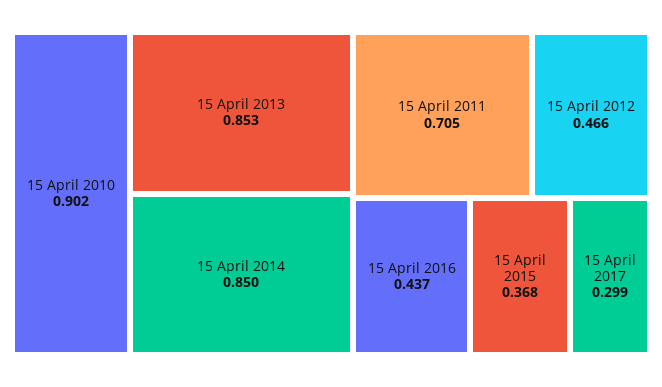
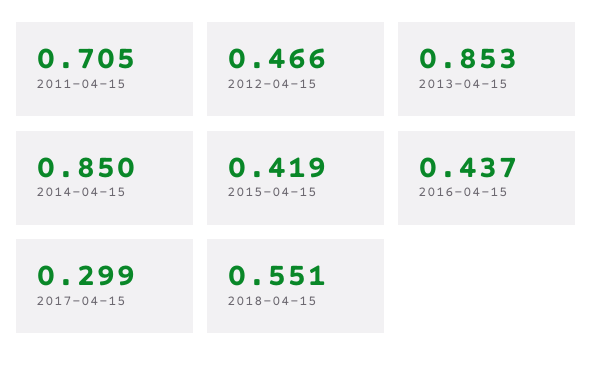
15 April 2010: 0.902 -> none
15 April 2015: 0.368 -> 0.419
2018-04-15: none -> 0.551

